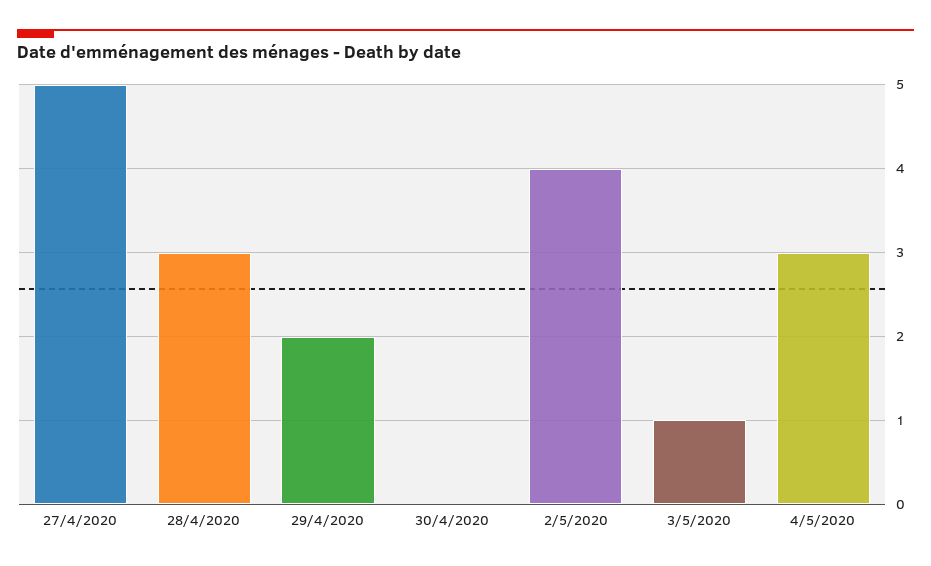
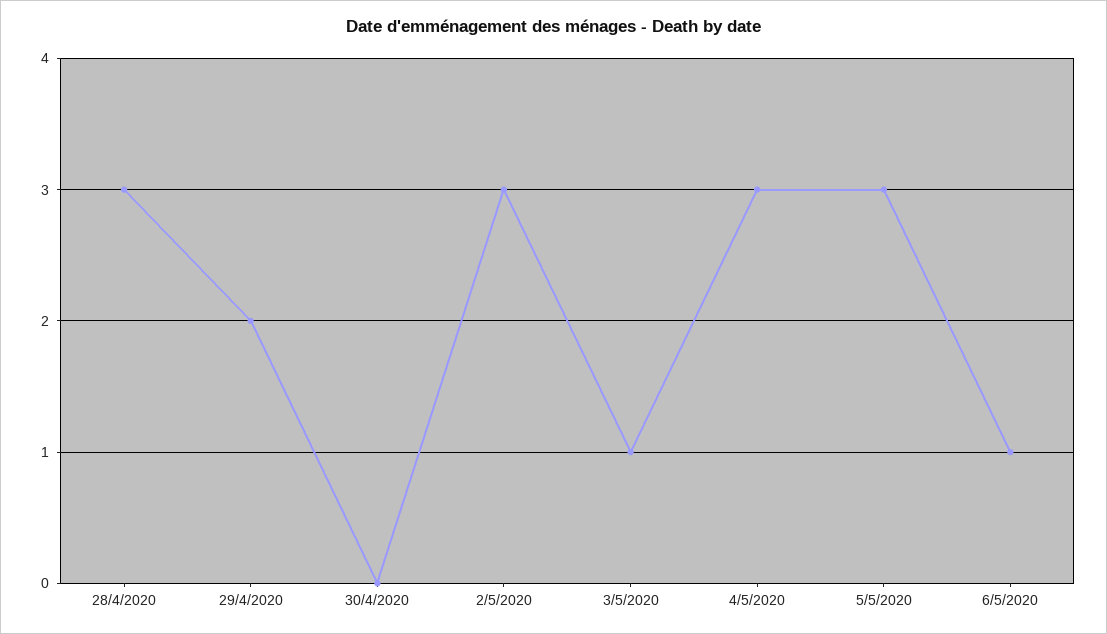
27/4/2020: 5 -> none
2/5/2020: 4 -> 3
5/5/2020: none -> 3
6/5/2020: none -> 1

